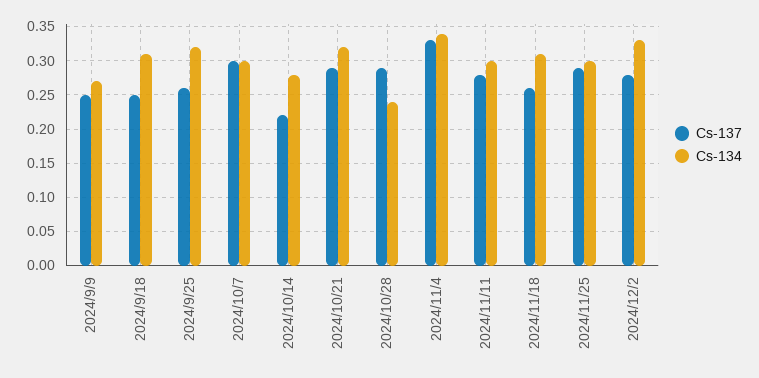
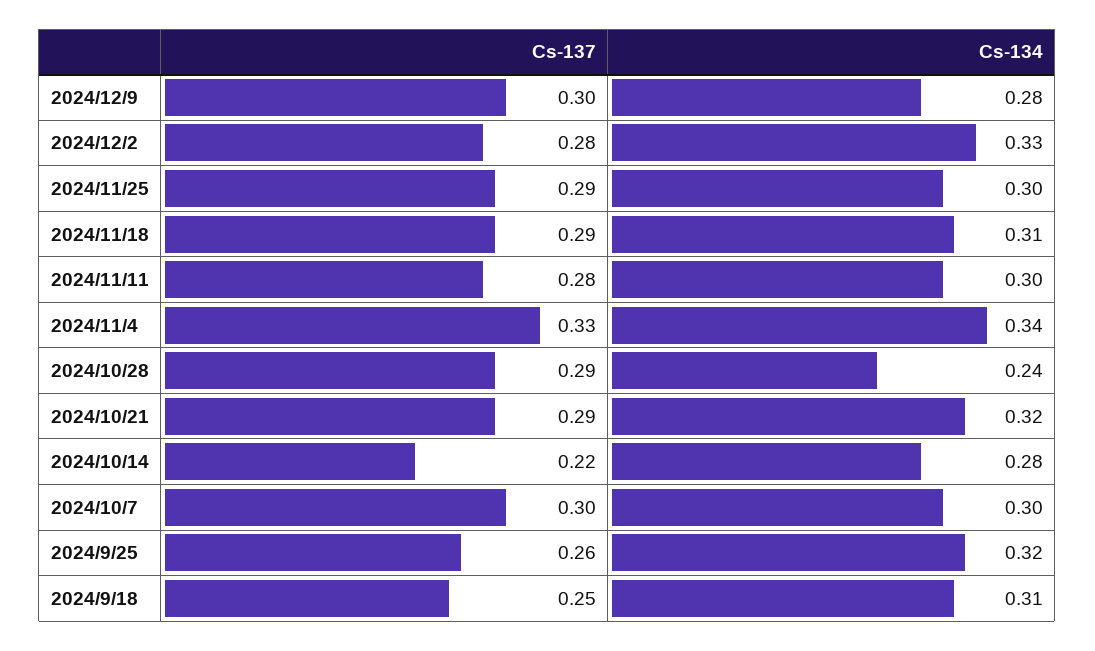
Cs-137, 2024/9/9: 0.25 -> none
Cs-134, 2024/9/9: 0.27 -> none
Cs-137, 2024/11/18: 0.26 -> 0.29
Cs-137, 2024/12/9: none -> 0.3
Cs-134, 2024/12/9: none -> 0.28

